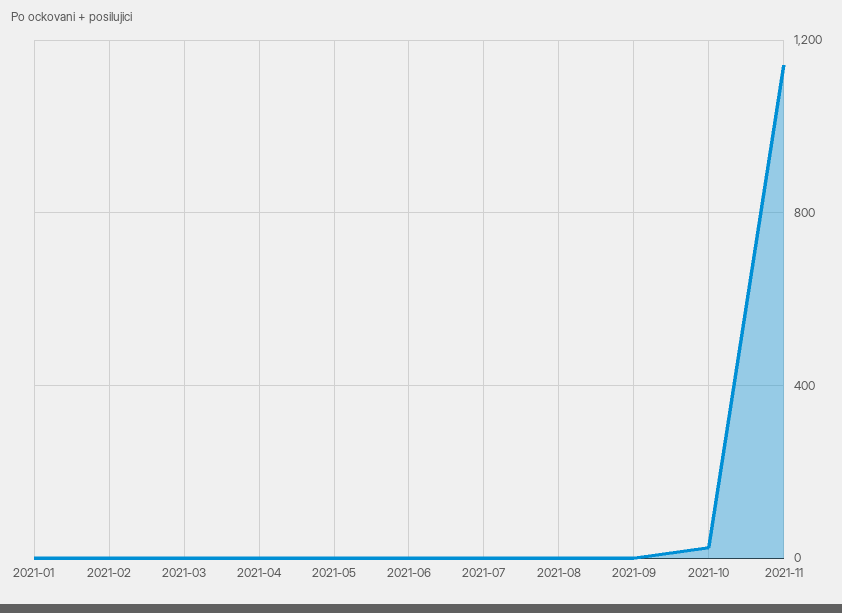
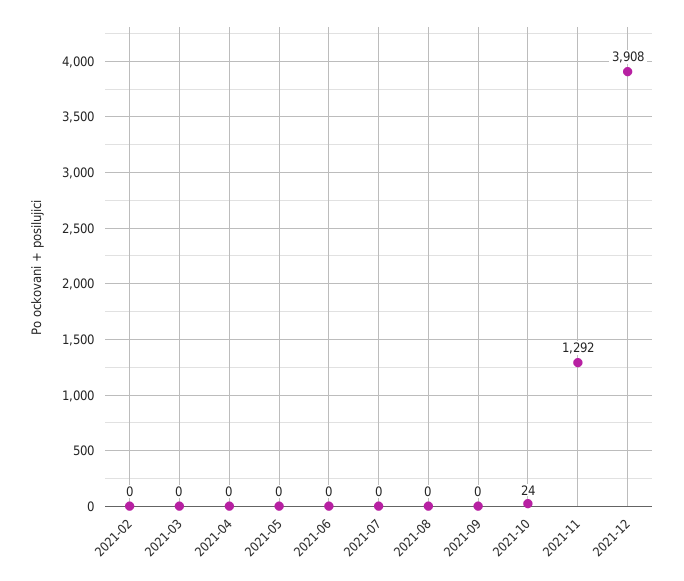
2021-01: 0 -> none
2021-11: 1150 -> 1292
2021-12: none -> 3908

